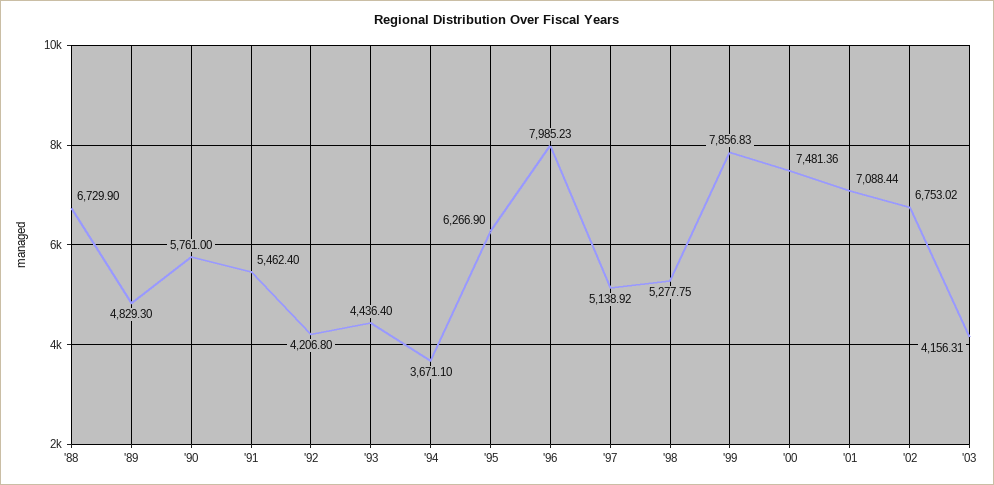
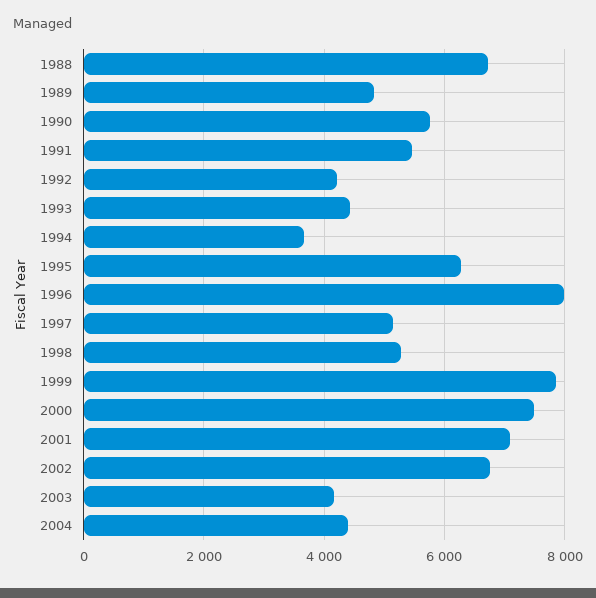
2004: none -> 4400

